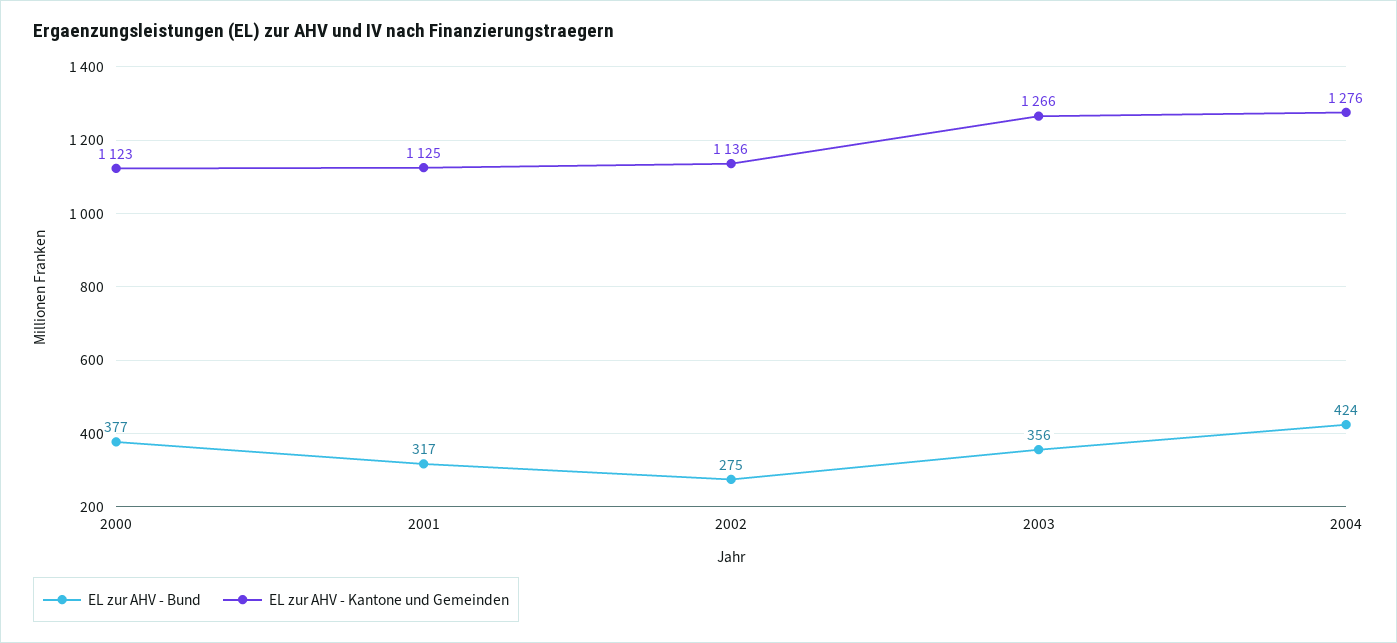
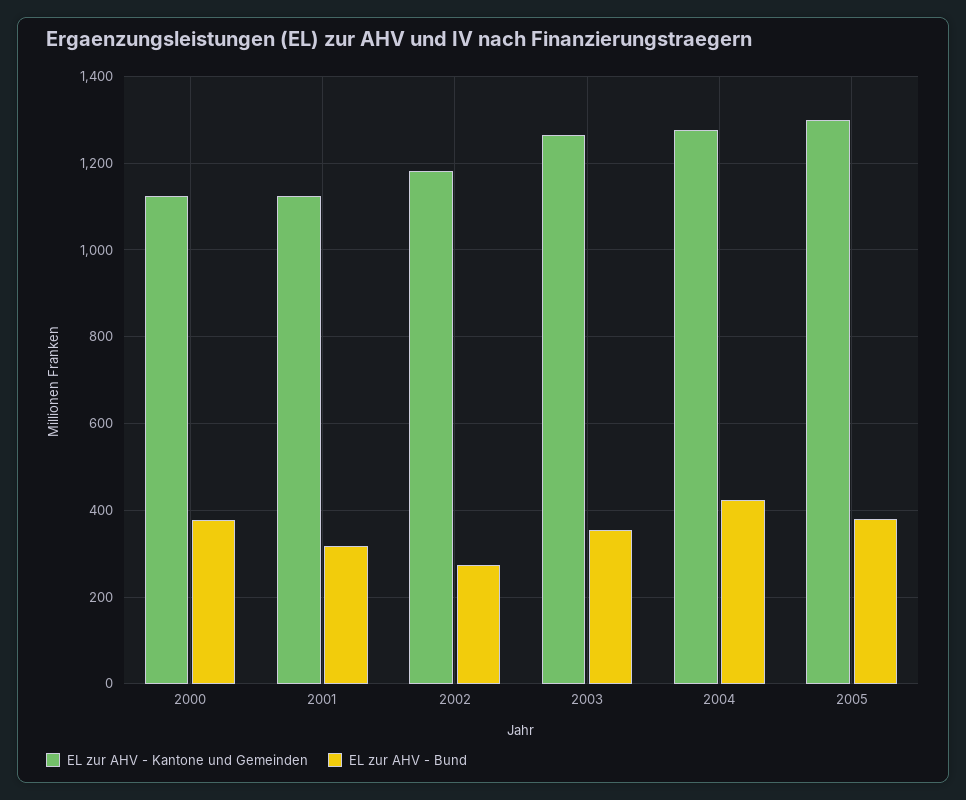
EL zur AHV - Kantone und Gemeinden, 2002: 1136 -> 1180
EL zur AHV - Kantone und Gemeinden, 2005: none -> 1300
EL zur AHV - Bund, 2005: none -> 380

